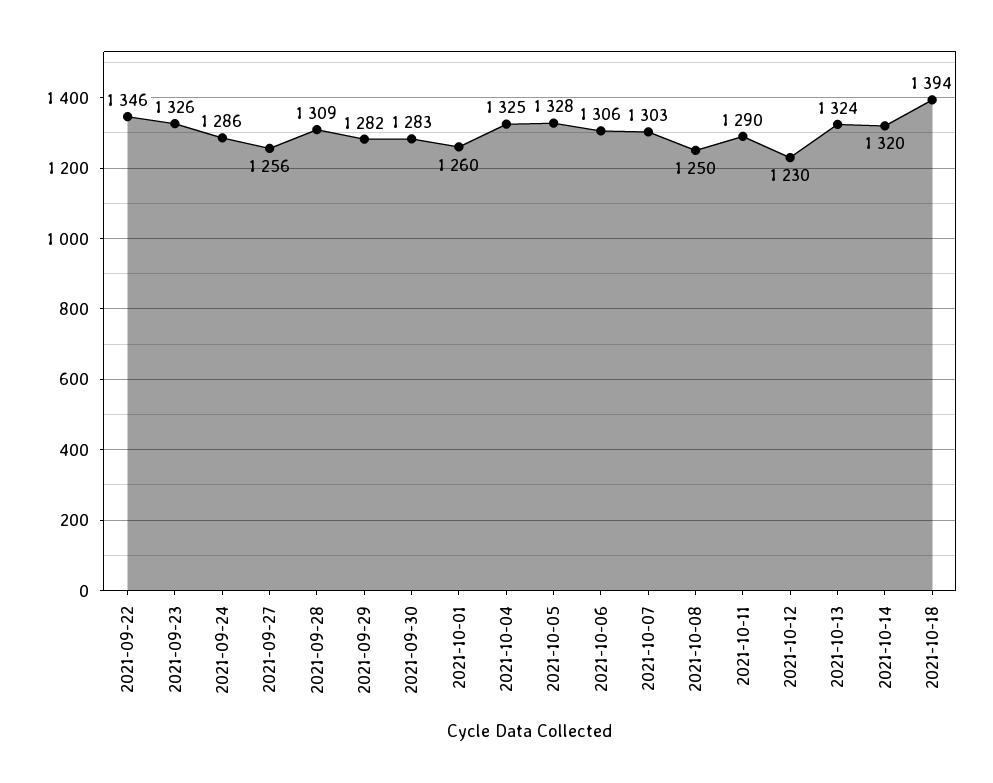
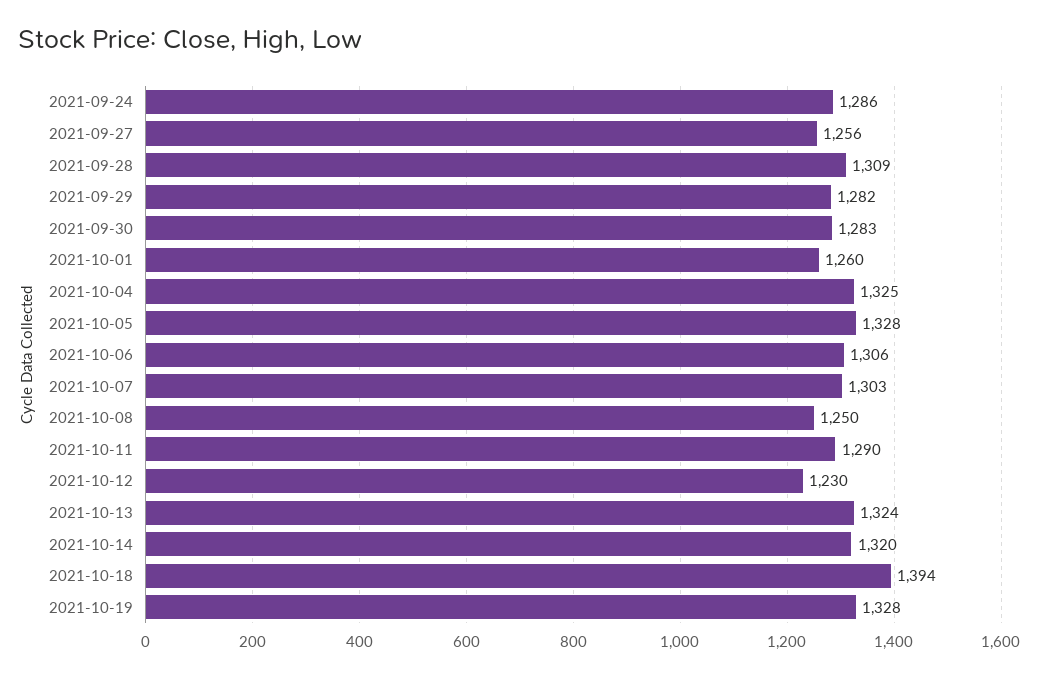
2021-09-22: 1346 -> none
2021-09-23: 1326 -> none
2021-10-19: none -> 1328

